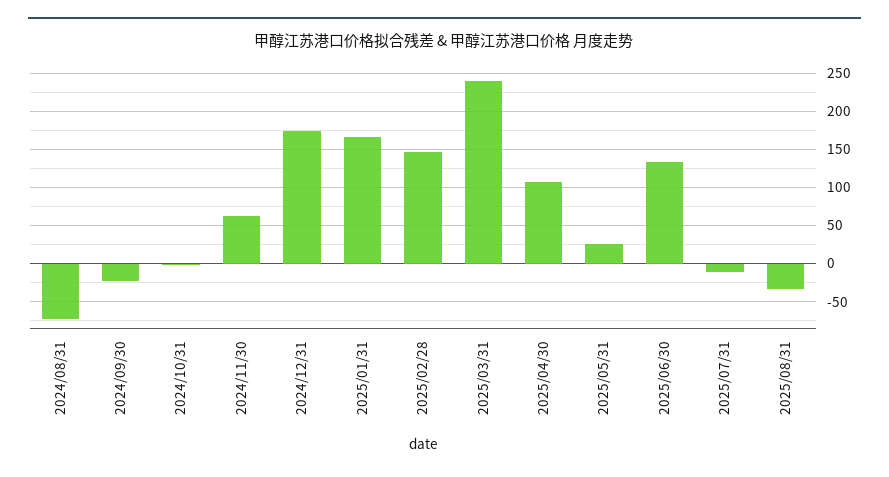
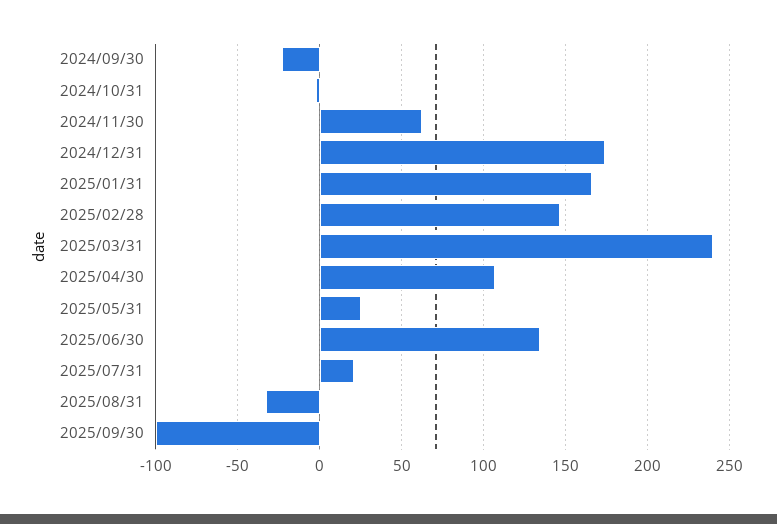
2024/08/31: -70 -> none
2025/07/31: -10 -> 20
2025/09/30: none -> -100

